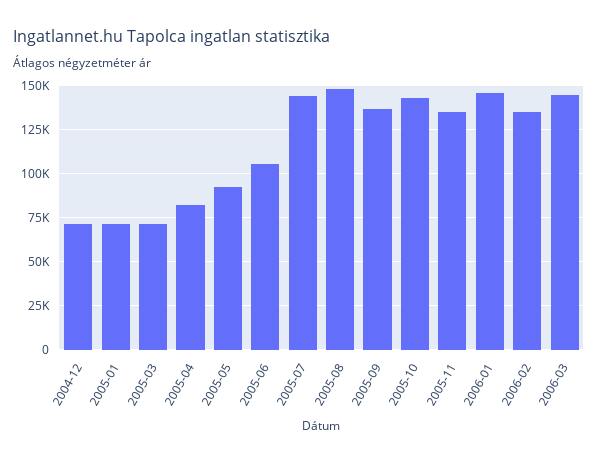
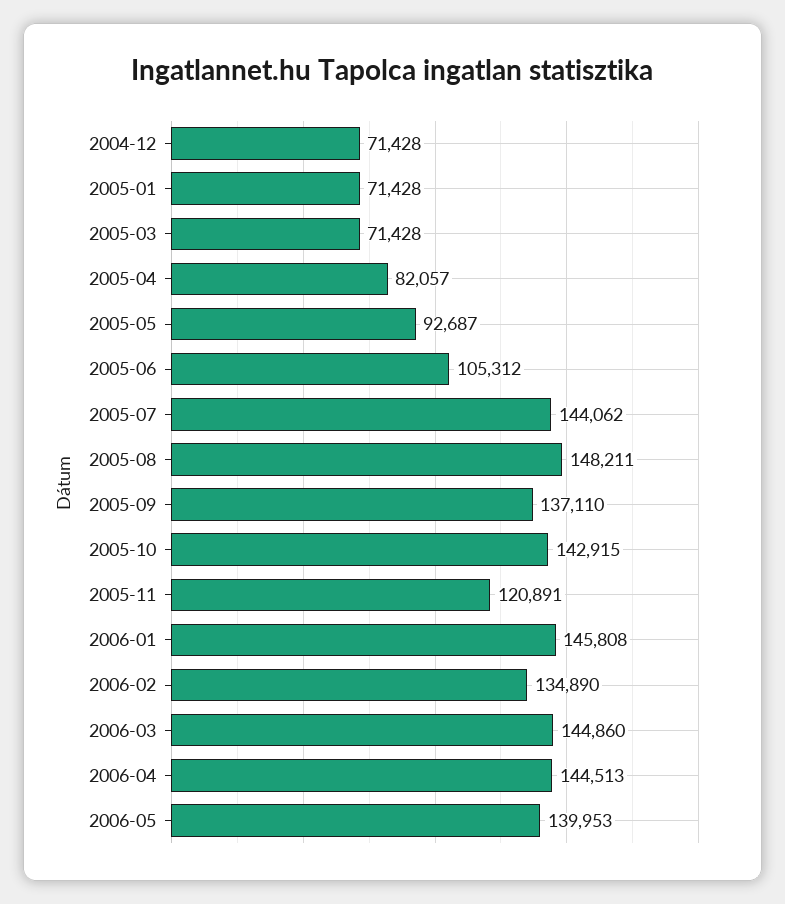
2005-11: 135000 -> 120891
2006-04: none -> 144513
2006-05: none -> 139953

